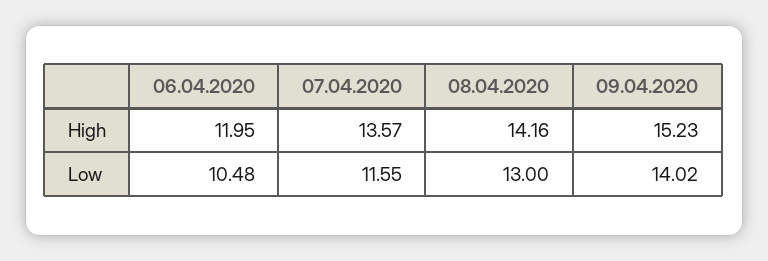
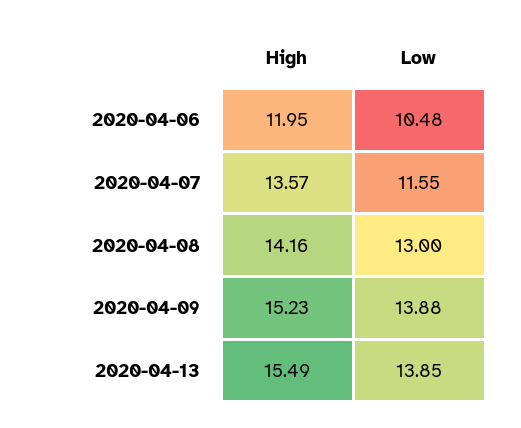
09.04.2020, Low: 14.02 -> 13.88
2020-04-13, High: none -> 15.49
2020-04-13, Low: none -> 13.85

